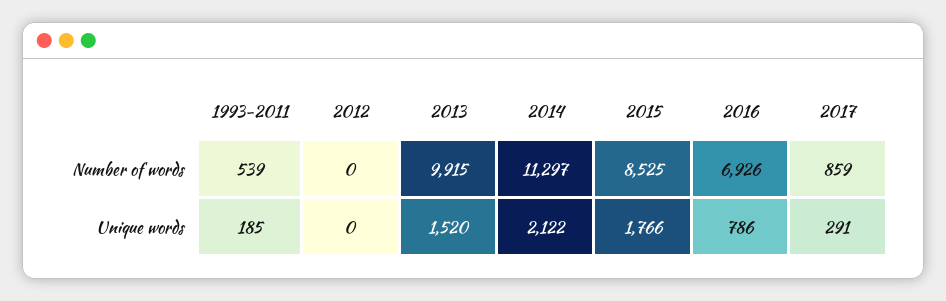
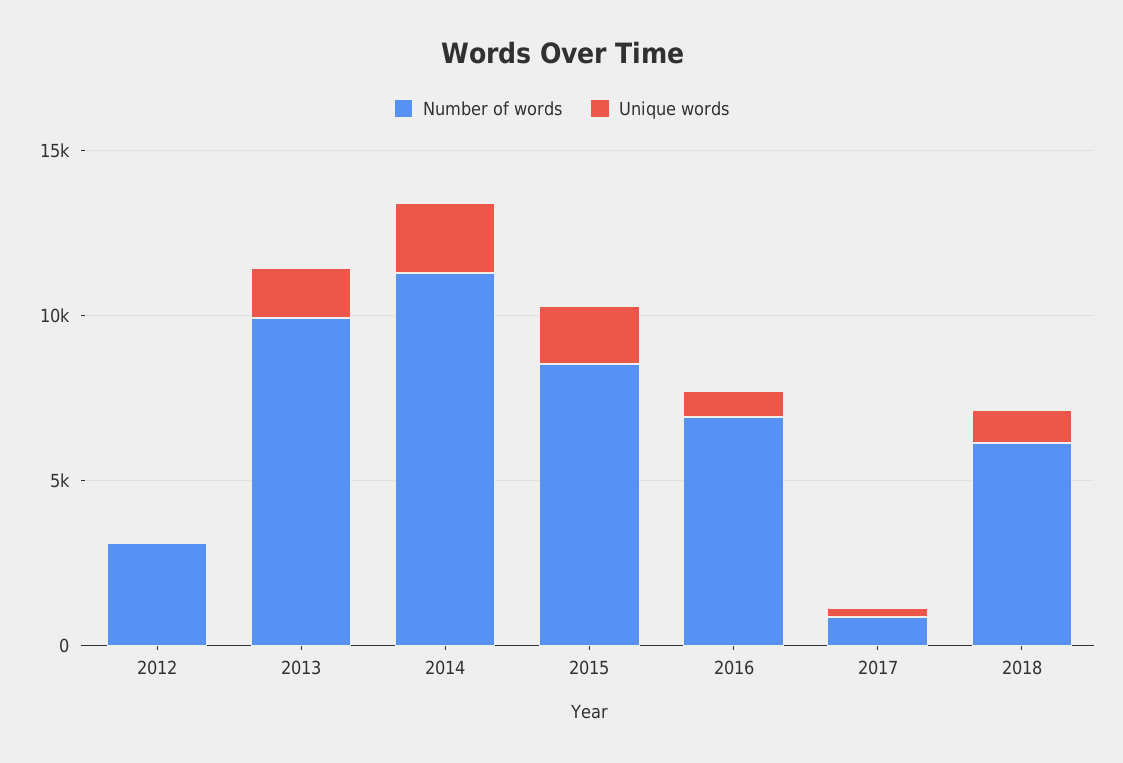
Number of words, 1993-2011: 539 -> none
Number of words, 2012: 0 -> 3000
Unique words, 1993-2011: 185 -> none
Number of words, 2018: none -> 6000
Unique words, 2018: none -> 1000

